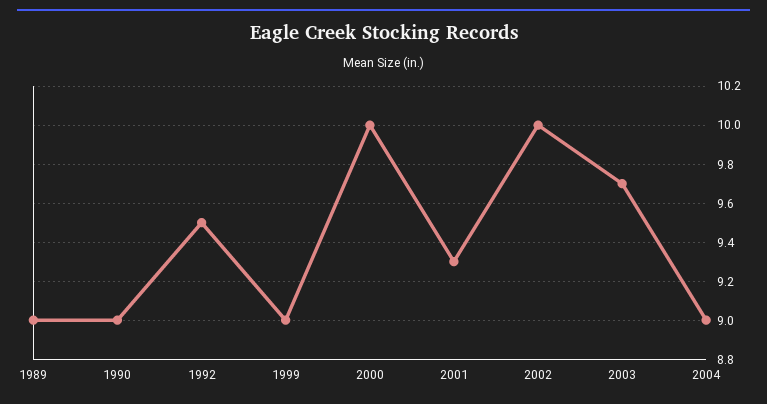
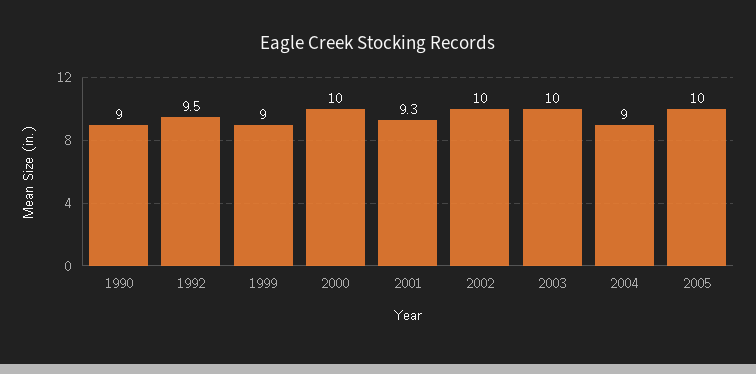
1989: 9 -> none
2003: 9.7 -> 10
2005: none -> 10

